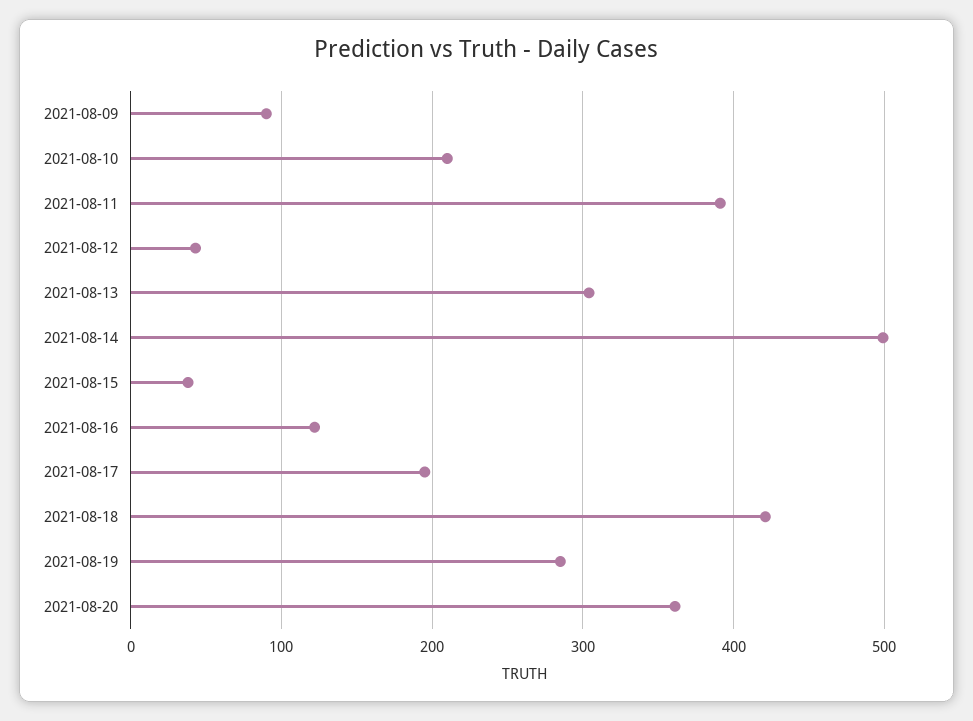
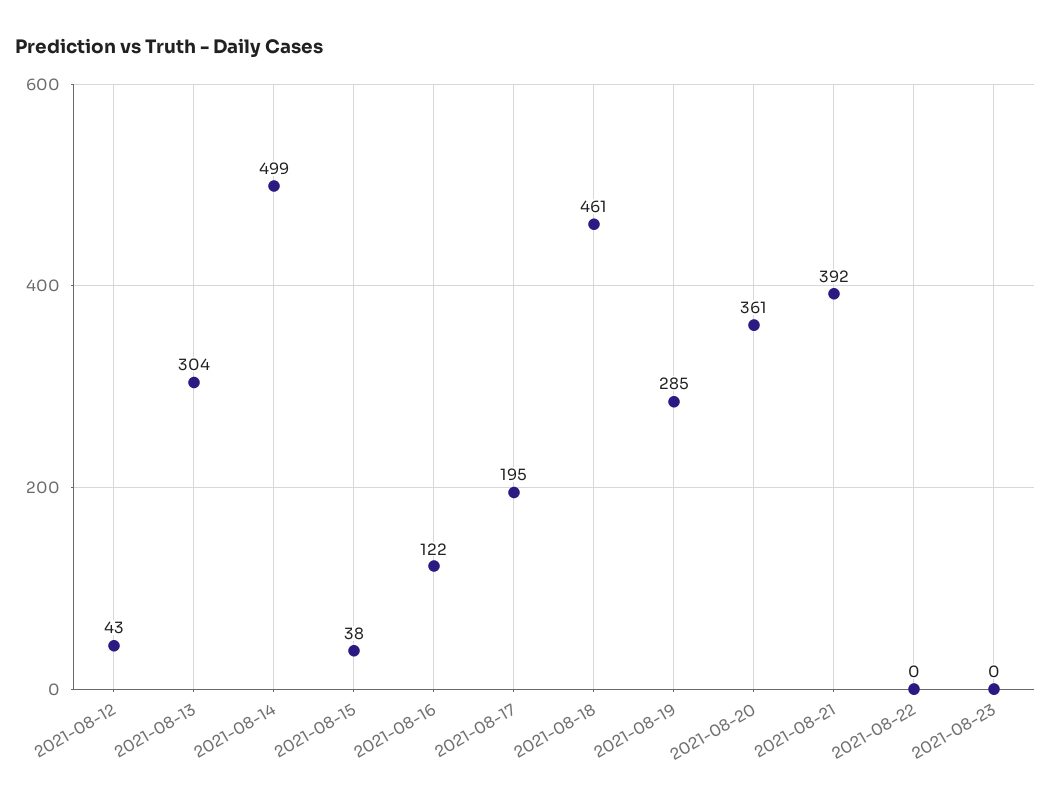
2021-08-09: 90 -> none
2021-08-10: 210 -> none
2021-08-11: 390 -> none
2021-08-18: 420 -> 461
2021-08-21: none -> 392
2021-08-22: none -> 0
2021-08-23: none -> 0

